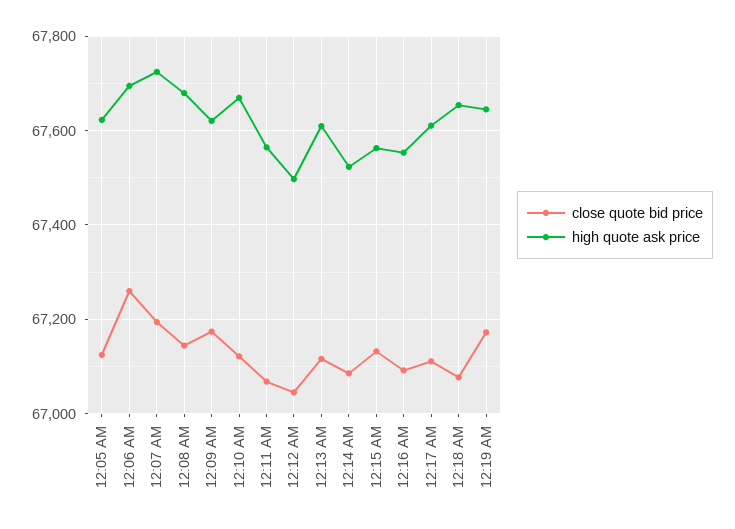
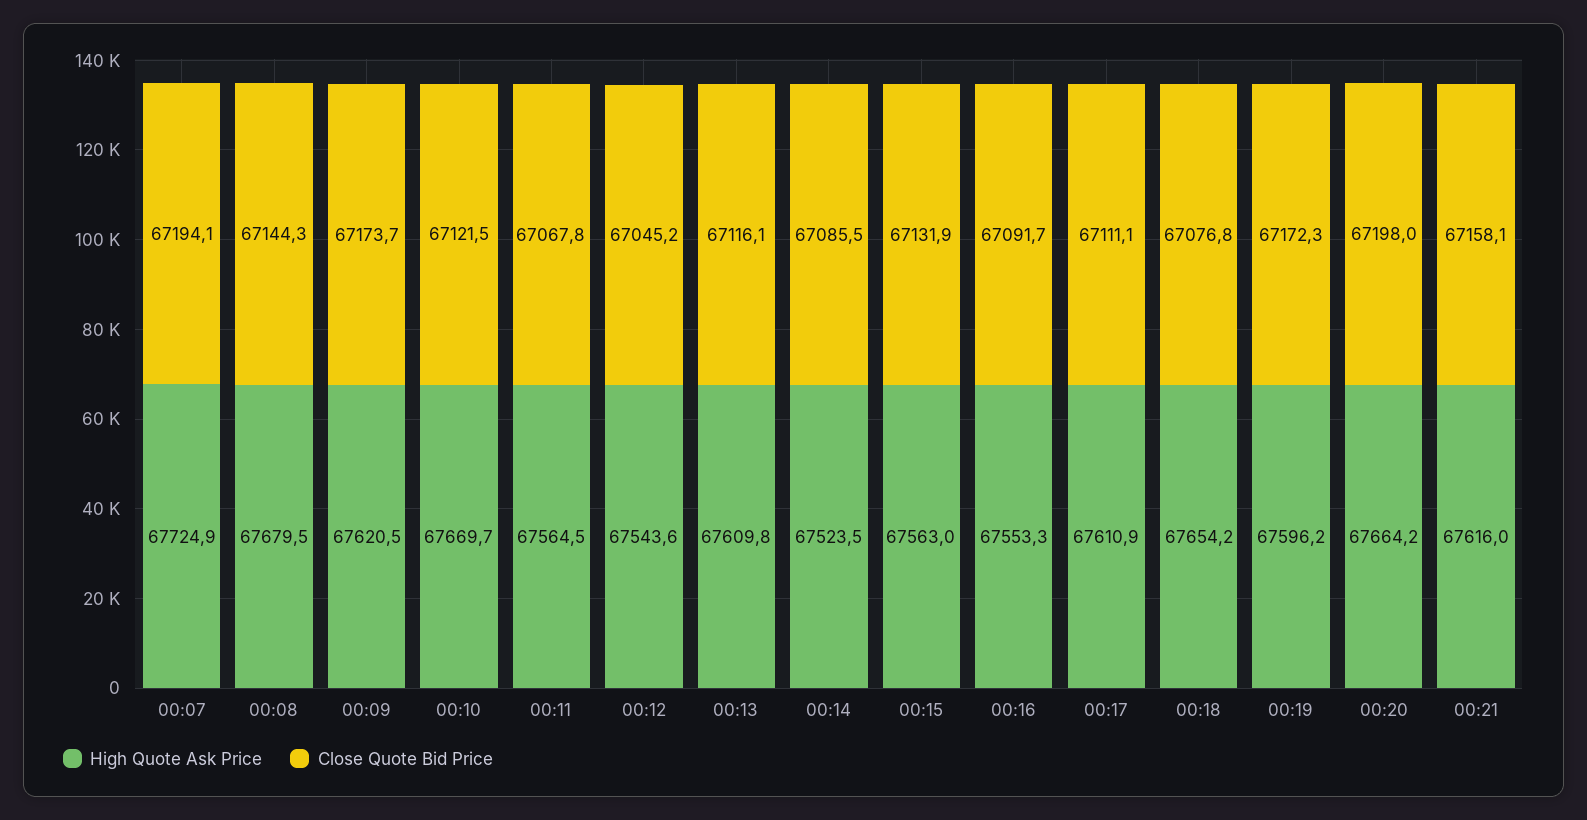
close quote bid price, 12:05 AM: 67120 -> none
high quote ask price, 12:05 AM: 67620 -> none
close quote bid price, 12:06 AM: 67260 -> none
high quote ask price, 12:06 AM: 67700 -> none
high quote ask price, 12:12 AM: 67500 -> 67543.6
high quote ask price, 12:19 AM: 67640 -> 67596.2
high quote ask price, 00:20: none -> 67664.2
close quote bid price, 00:20: none -> 67198
high quote ask price, 00:21: none -> 67616
close quote bid price, 00:21: none -> 67158.1

